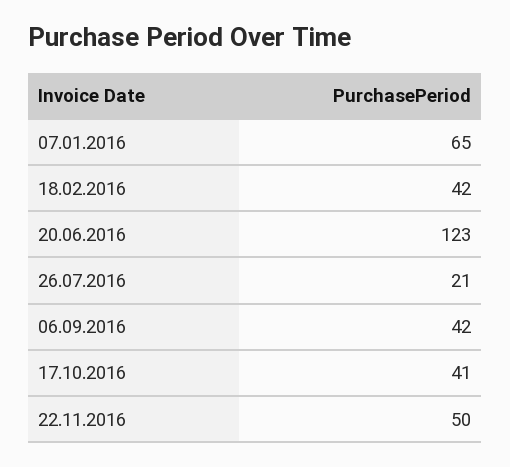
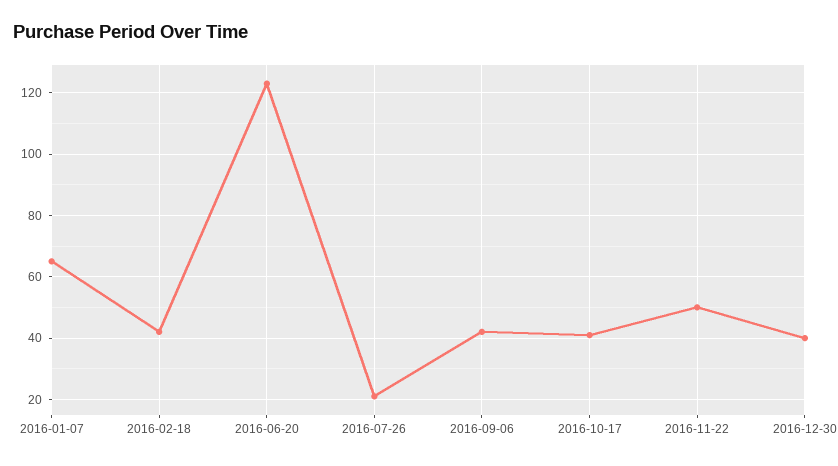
2016-12-30: none -> 40

